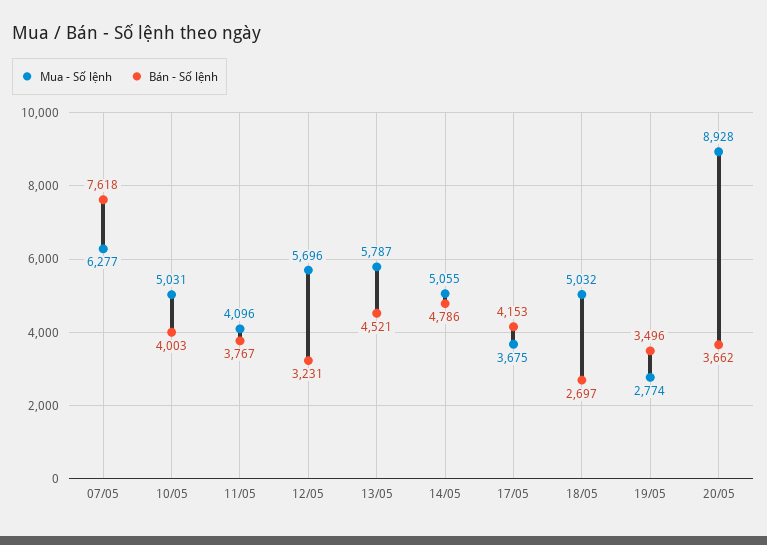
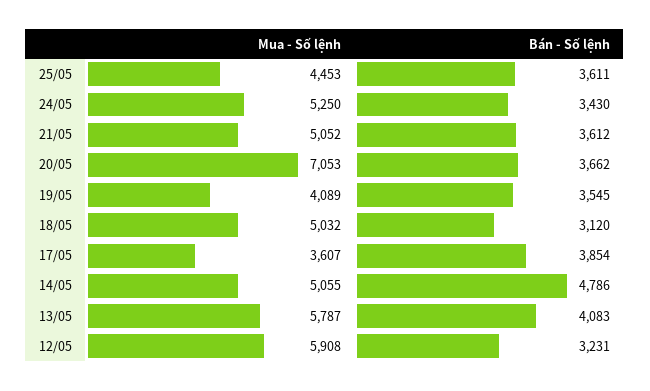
Mua - Số lệnh, 07/05: 6277 -> none
Bán - Số lệnh, 07/05: 7618 -> none
Mua - Số lệnh, 10/05: 5031 -> none
Bán - Số lệnh, 10/05: 4003 -> none
Mua - Số lệnh, 11/05: 4096 -> none
Bán - Số lệnh, 11/05: 3767 -> none
Mua - Số lệnh, 12/05: 5696 -> 5908
Bán - Số lệnh, 13/05: 4521 -> 4083
Mua - Số lệnh, 17/05: 3675 -> 3607
Bán - Số lệnh, 17/05: 4153 -> 3854
Bán - Số lệnh, 18/05: 2697 -> 3120
Mua - Số lệnh, 19/05: 2774 -> 4089
Bán - Số lệnh, 19/05: 3496 -> 3545
Mua - Số lệnh, 20/05: 8928 -> 7053
Mua - Số lệnh, 25/05: none -> 4453
Bán - Số lệnh, 25/05: none -> 3611
Mua - Số lệnh, 24/05: none -> 5250
Bán - Số lệnh, 24/05: none -> 3430
Mua - Số lệnh, 21/05: none -> 5052
Bán - Số lệnh, 21/05: none -> 3612

